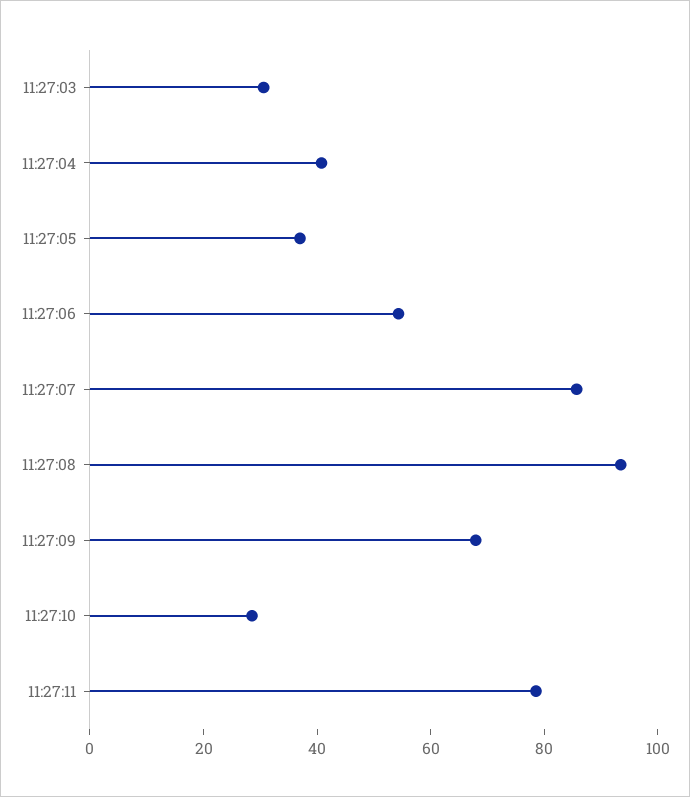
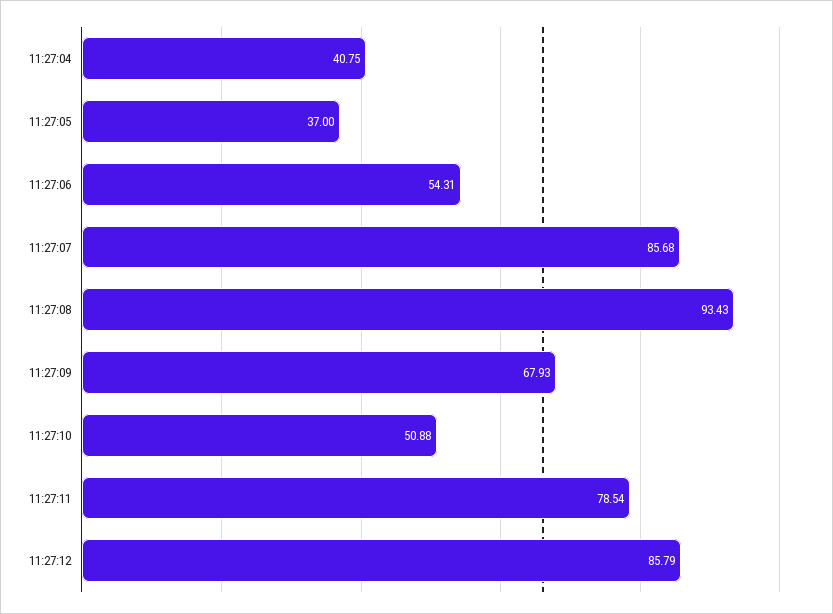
11:27:03: 30 -> none
11:27:10: 30 -> 50.88
11:27:12: none -> 85.79

